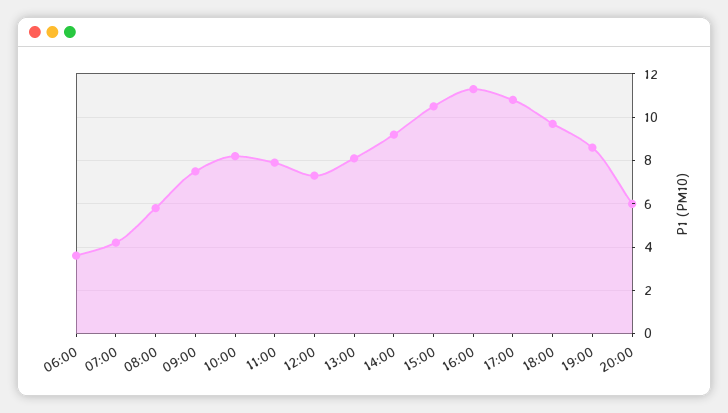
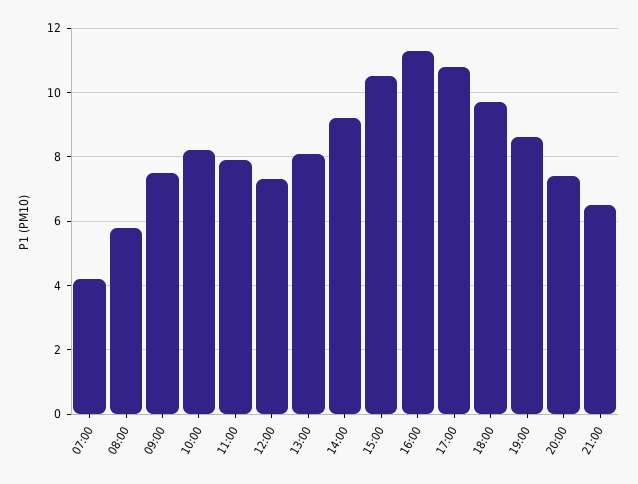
06:00: 3.5 -> none
20:00: 6 -> 7.5
21:00: none -> 6.5

